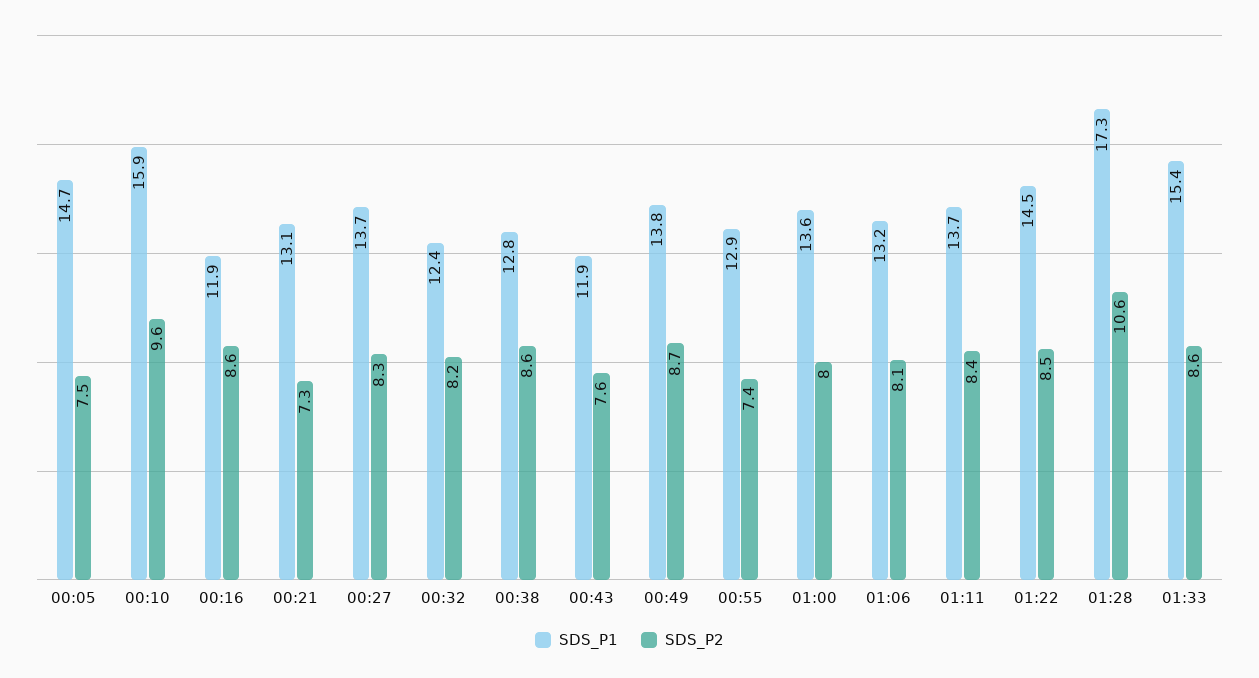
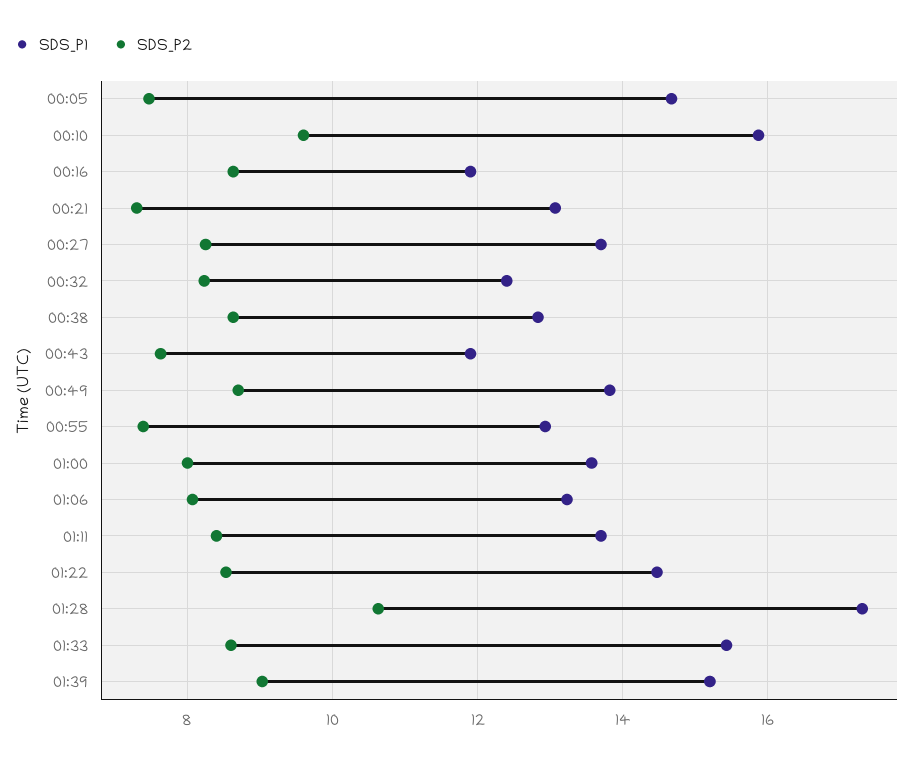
SDS_P1, 01:39: none -> 15.2
SDS_P2, 01:39: none -> 9

